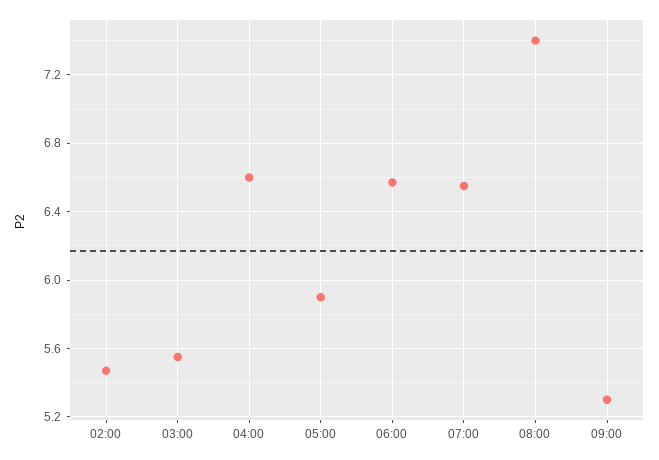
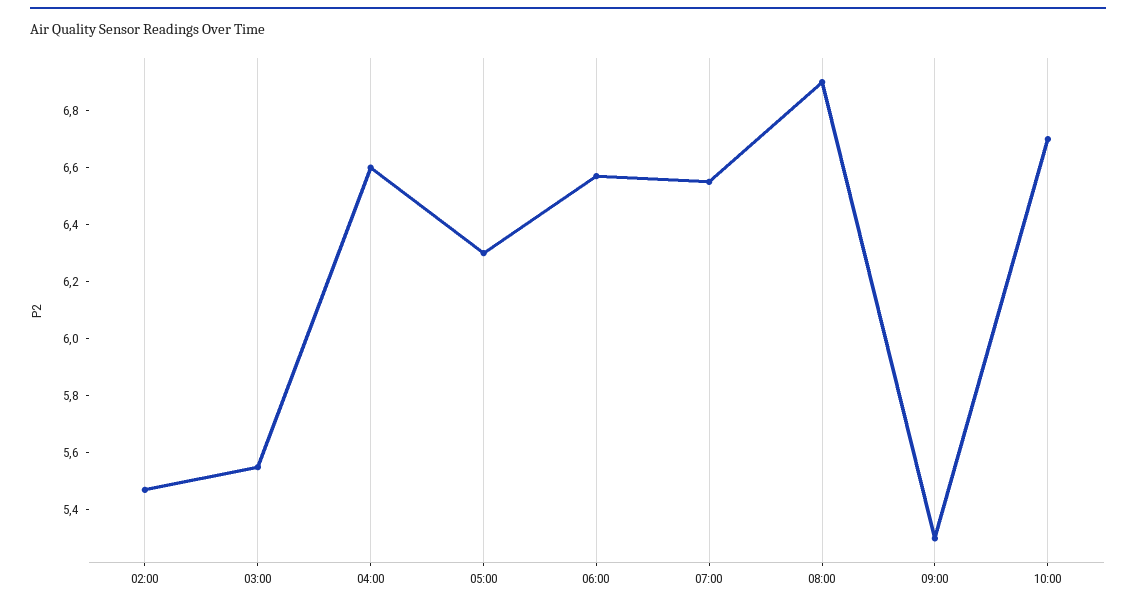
05:00: 5.9 -> 6.3
08:00: 7.4 -> 6.9
10:00: none -> 6.7

